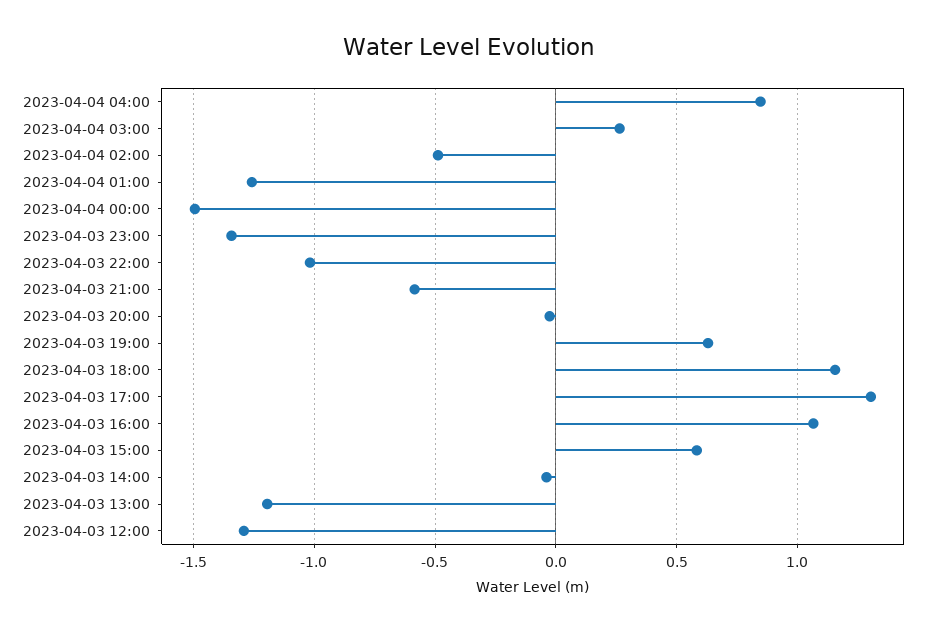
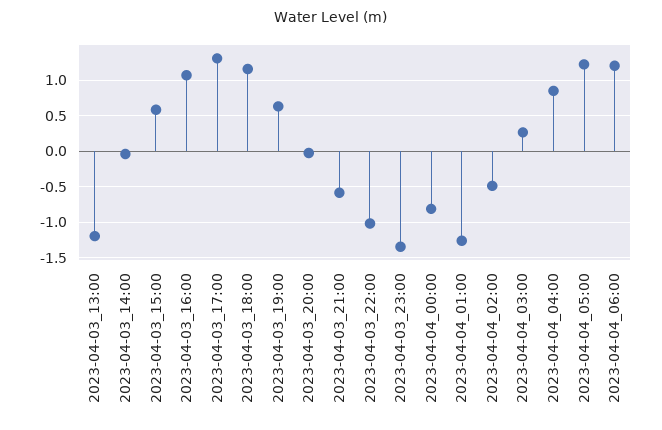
2023-04-04 00:00: -1.5 -> -0.8
2023-04-03 12:00: -1.3 -> none
2023-04-04_05:00: none -> 1.2
2023-04-04_06:00: none -> 1.2

